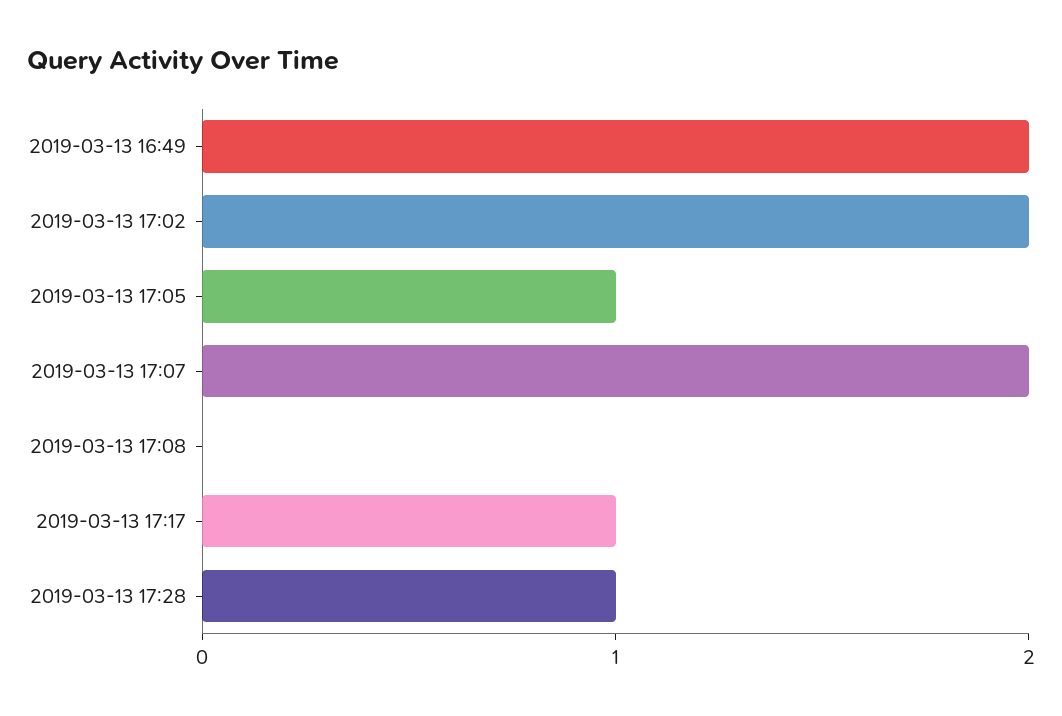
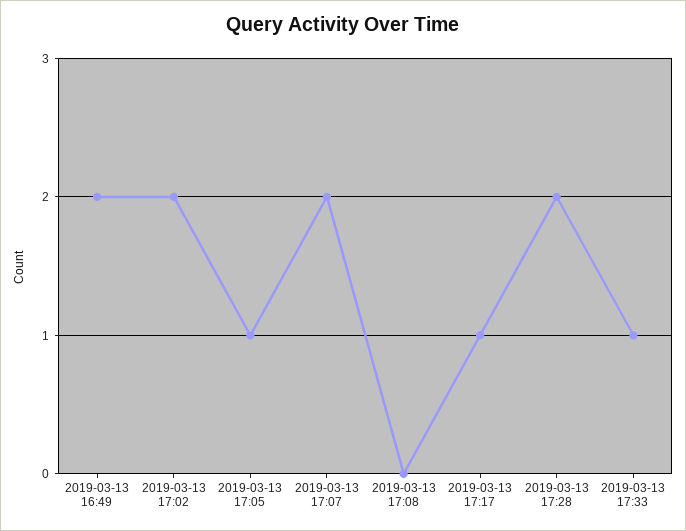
2019-03-13 17:28: 1 -> 2
2019-03-13 17:33: none -> 1

